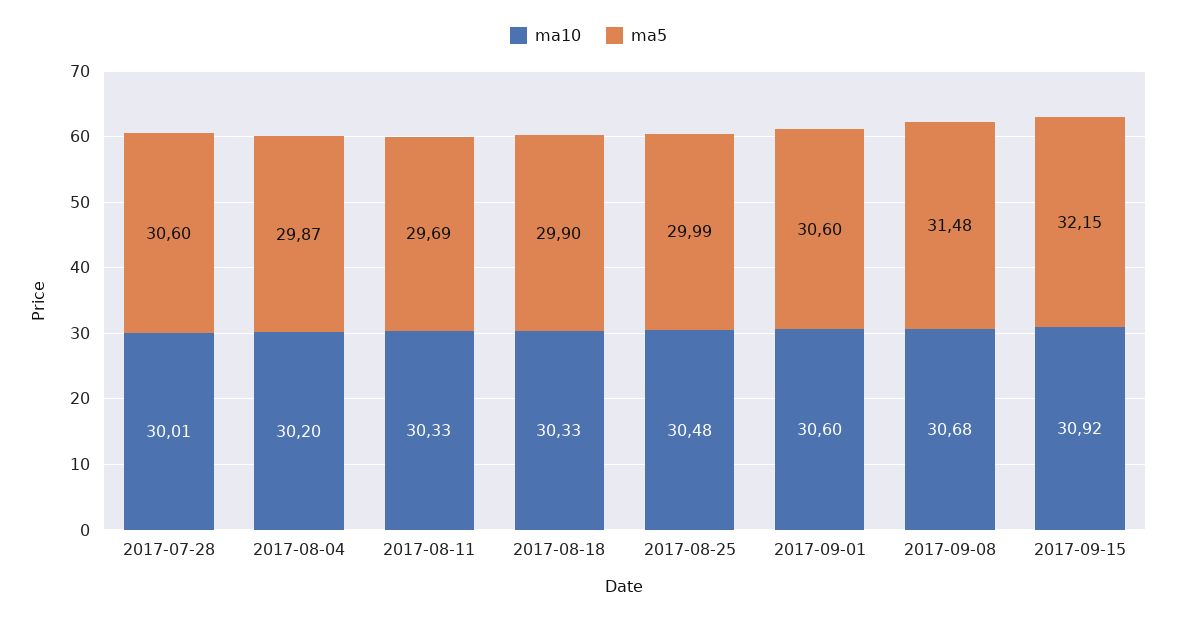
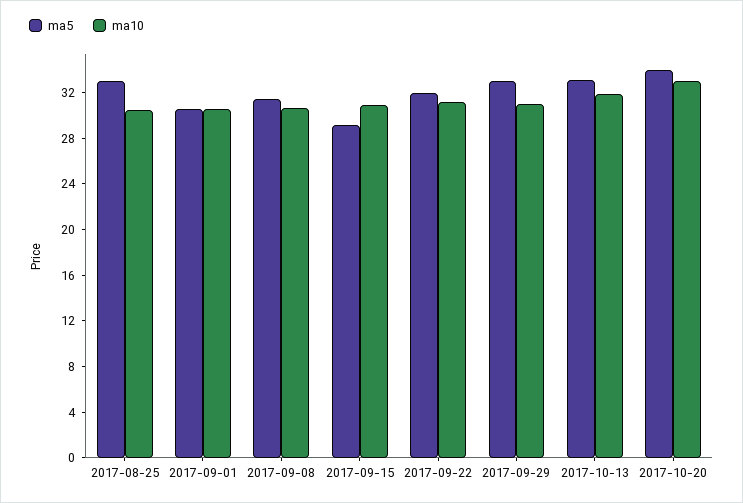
ma10, 2017-07-28: 30.01 -> none
ma5, 2017-07-28: 30.6 -> none
ma10, 2017-08-04: 30.2 -> none
ma5, 2017-08-04: 29.87 -> none
ma10, 2017-08-11: 30.33 -> none
ma5, 2017-08-11: 29.69 -> none
ma10, 2017-08-18: 30.33 -> none
ma5, 2017-08-18: 29.9 -> none
ma5, 2017-08-25: 29.99 -> 33
ma5, 2017-09-15: 32.15 -> 29
ma5, 2017-09-22: none -> 32
ma10, 2017-09-22: none -> 31
ma5, 2017-09-29: none -> 33
ma10, 2017-09-29: none -> 31
ma5, 2017-10-13: none -> 33
ma10, 2017-10-13: none -> 32
ma5, 2017-10-20: none -> 34
ma10, 2017-10-20: none -> 33

